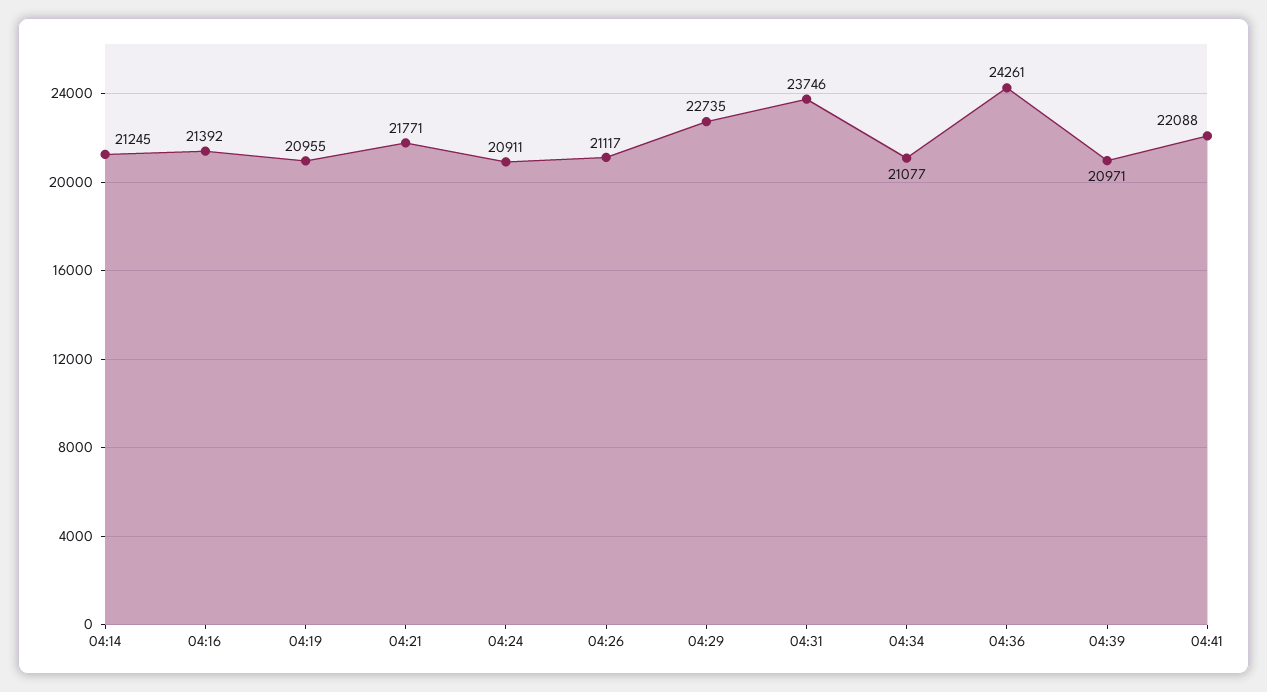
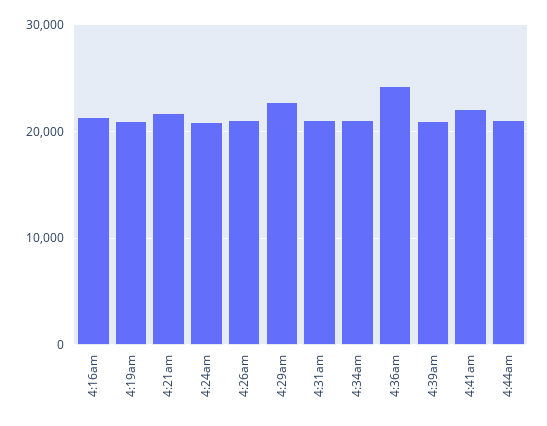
04:14: 21245 -> none
04:31: 23746 -> 21000
4:44am: none -> 21000

